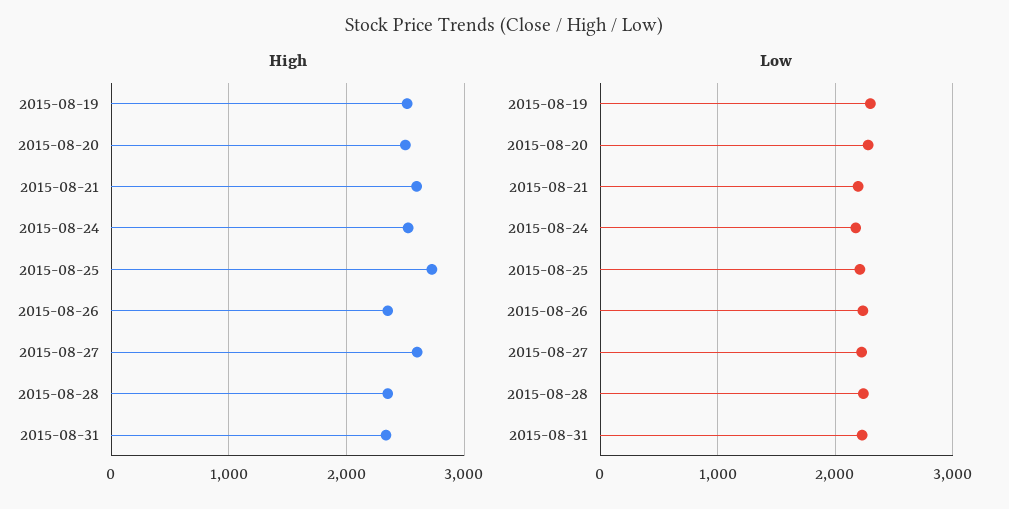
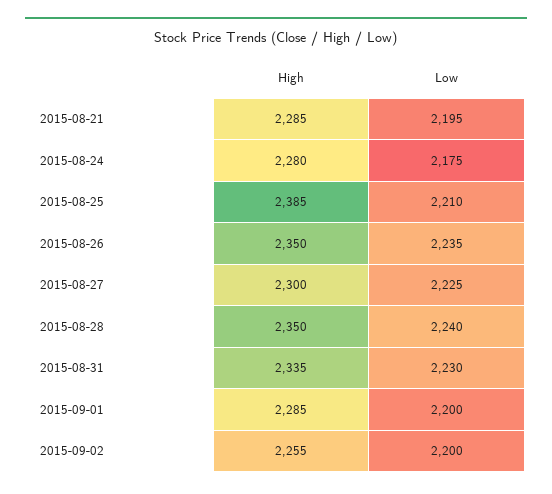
High, 2015-08-19: 2500 -> none
High, 2015-08-20: 2500 -> none
High, 2015-08-21: 2600 -> 2285
High, 2015-08-24: 2500 -> 2280
High, 2015-08-25: 2700 -> 2385
High, 2015-08-27: 2600 -> 2300
Low, 2015-08-19: 2300 -> none
Low, 2015-08-20: 2300 -> none
High, 2015-09-01: none -> 2285
Low, 2015-09-01: none -> 2200
High, 2015-09-02: none -> 2255
Low, 2015-09-02: none -> 2200

